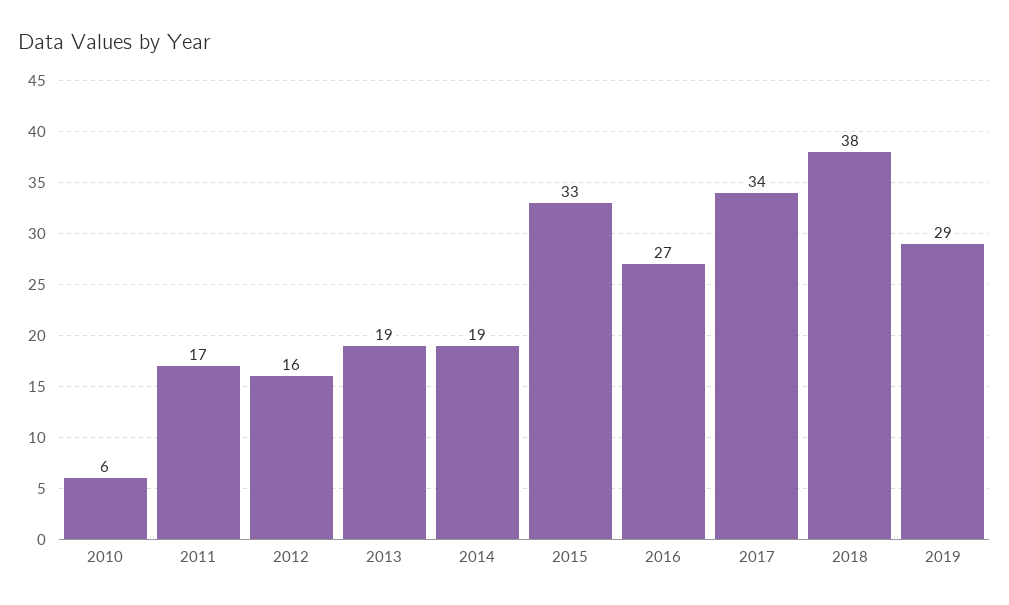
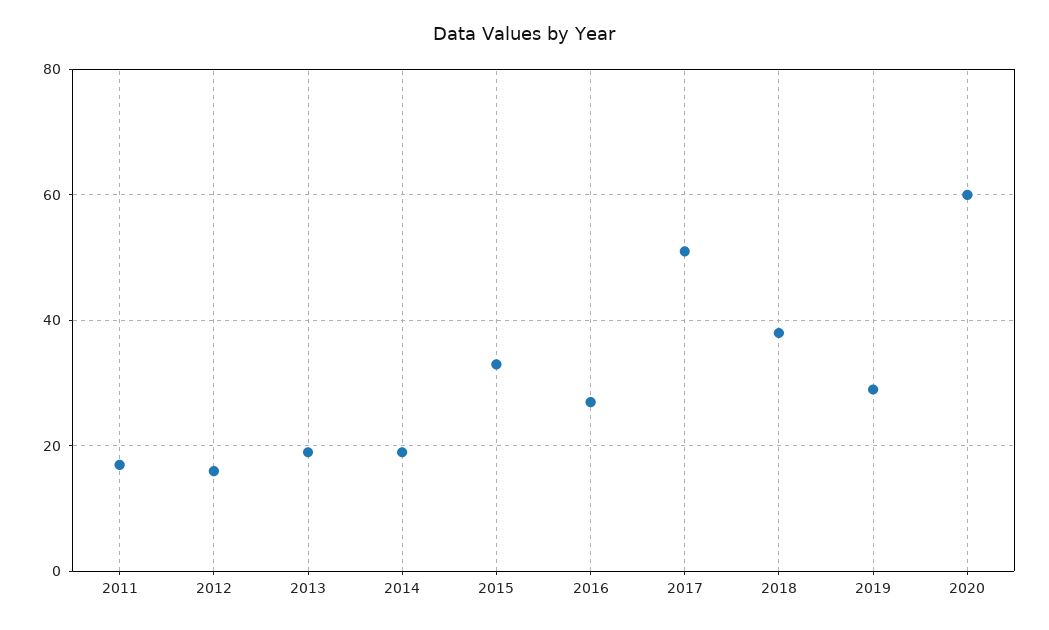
2010: 6 -> none
2017: 34 -> 50
2020: none -> 60

